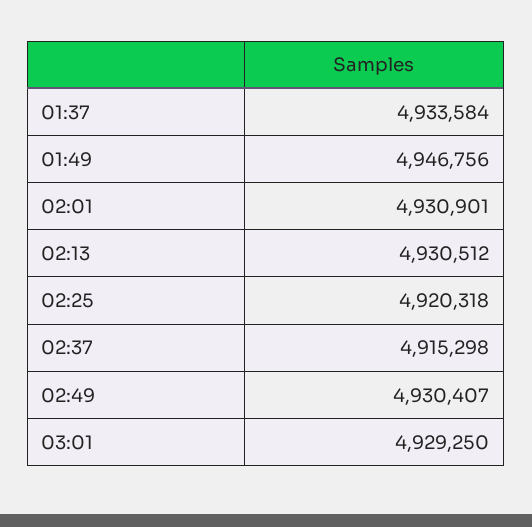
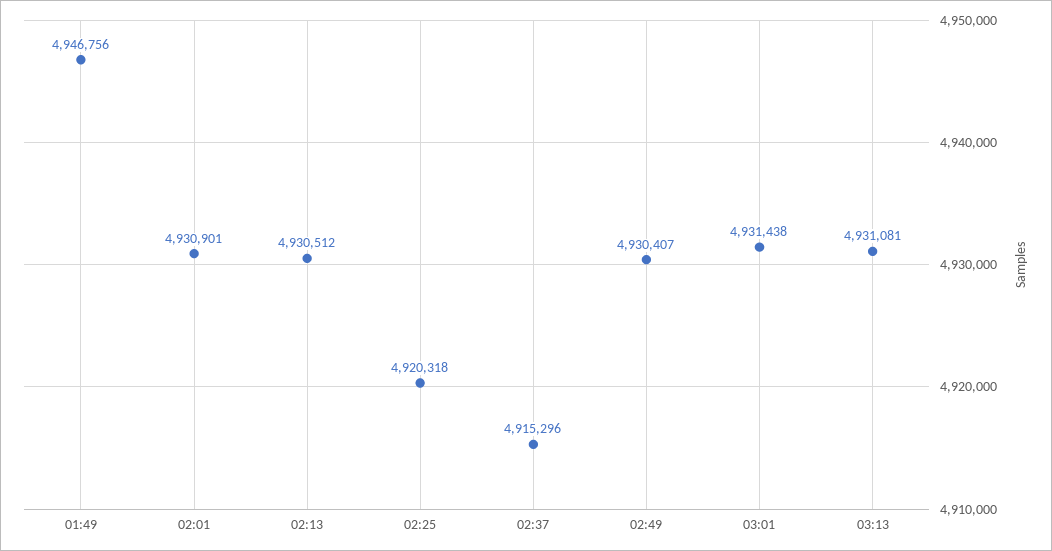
01:37: 4933584 -> none
02:37: 4915298 -> 4915296
03:01: 4929250 -> 4931438
03:13: none -> 4931081

